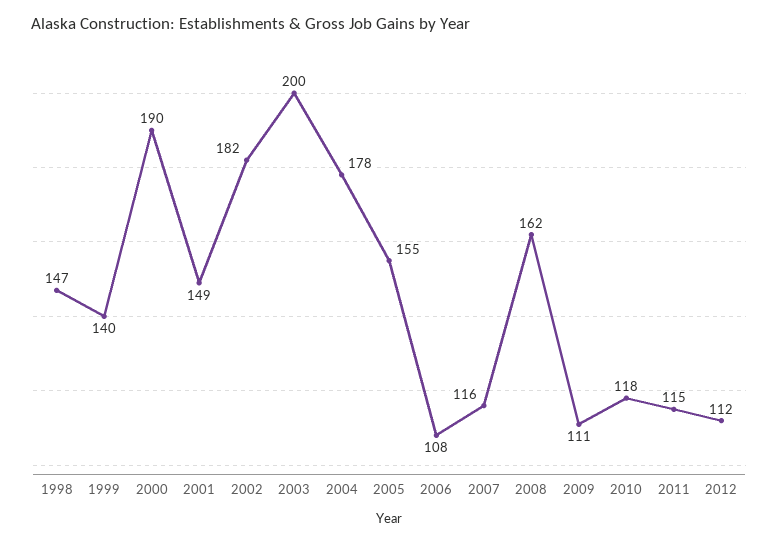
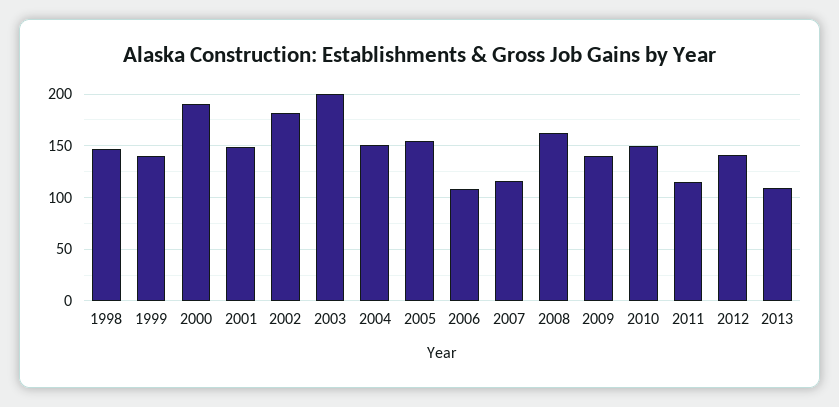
2004: 178 -> 150
2009: 111 -> 140
2010: 118 -> 150
2012: 112 -> 140
2013: none -> 110

